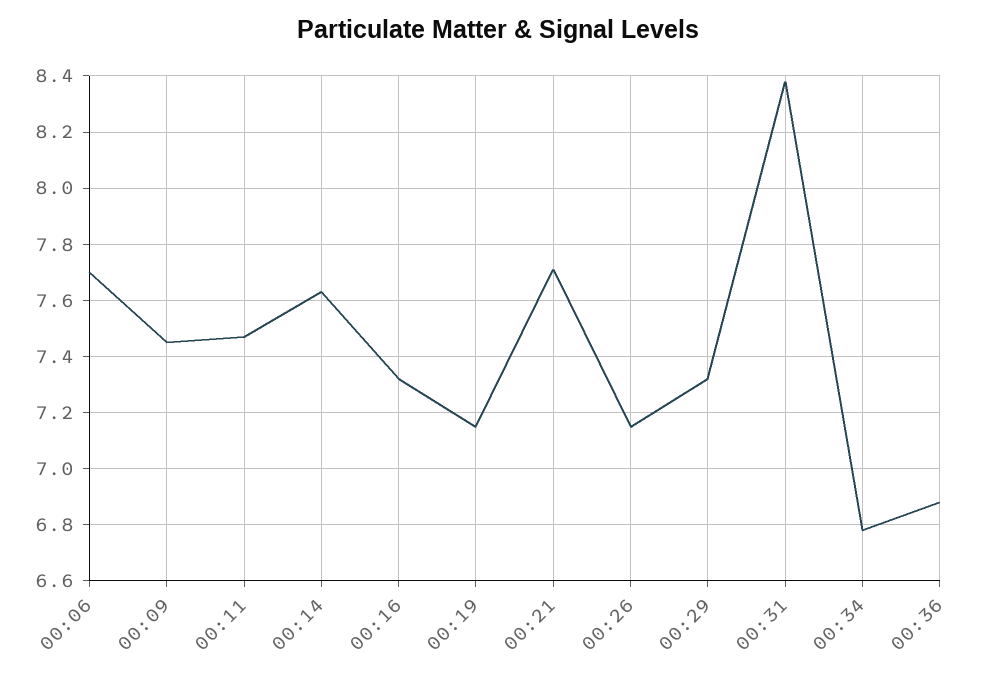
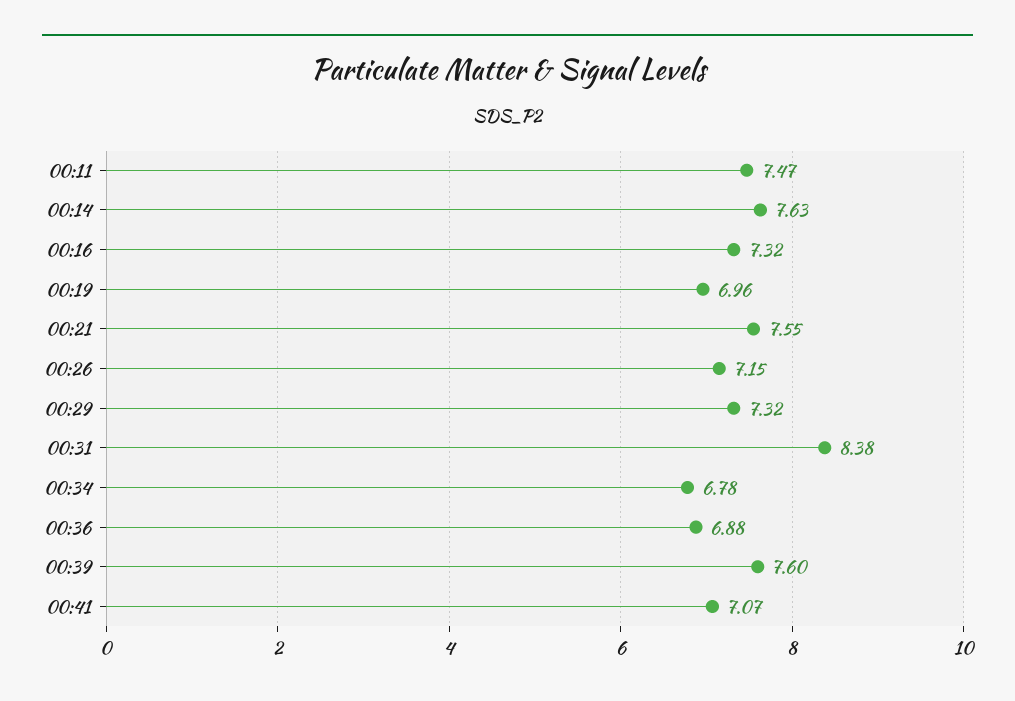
00:06: 7.7 -> none
00:09: 7.45 -> none
00:19: 7.15 -> 6.96
00:21: 7.7 -> 7.55
00:39: none -> 7.6
00:41: none -> 7.07

